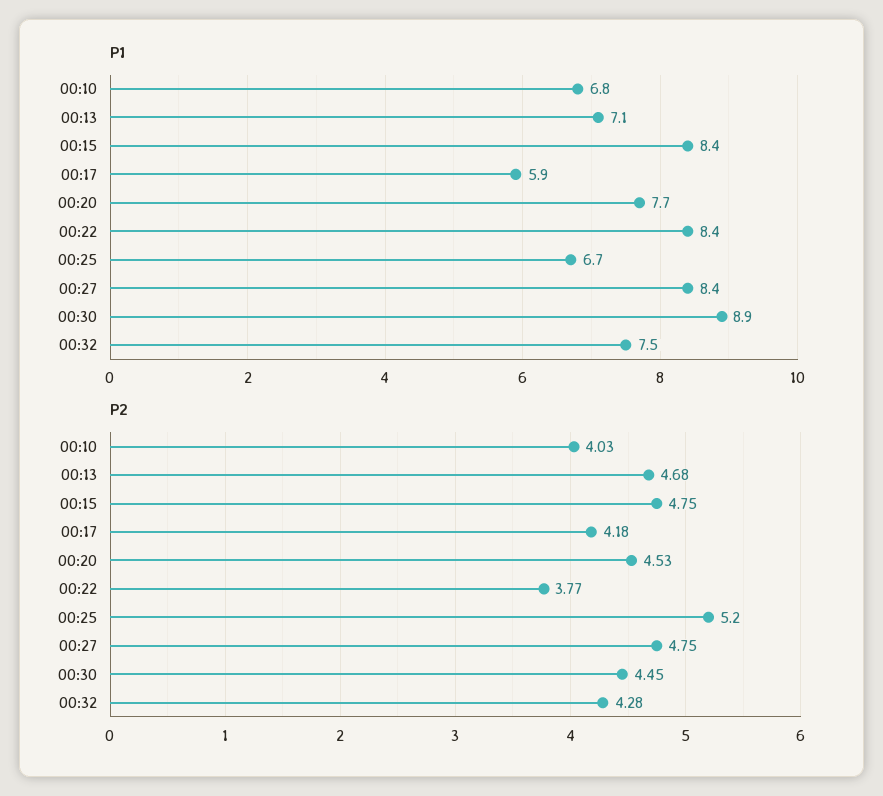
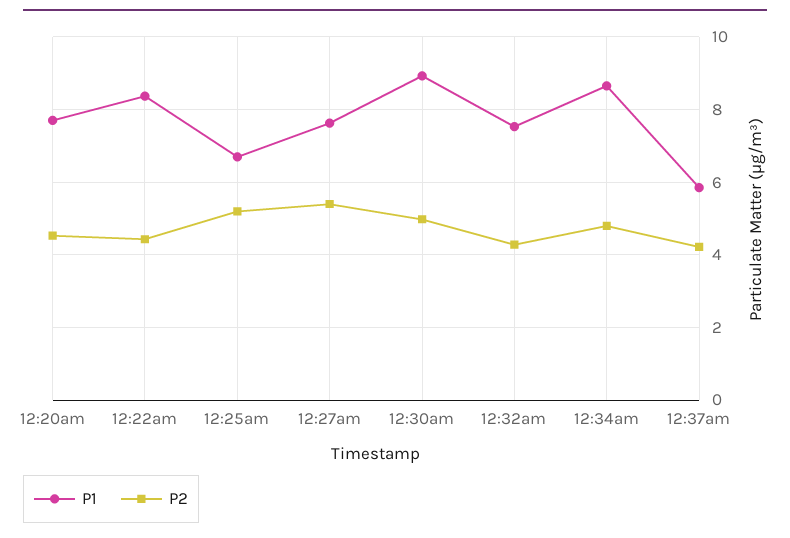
P1, 00:10: 6.8 -> none
P1, 00:13: 7.1 -> none
P1, 00:15: 8.4 -> none
P1, 00:17: 5.9 -> none
P1, 00:27: 8.4 -> 7.6
P2, 00:10: 4.03 -> none
P2, 00:13: 4.68 -> none
P2, 00:15: 4.75 -> none
P2, 00:17: 4.18 -> none
P2, 00:22: 3.77 -> 4.4
P2, 00:27: 4.75 -> 5.4
P2, 00:30: 4.45 -> 5
P1, 12:34am: none -> 8.6
P2, 12:34am: none -> 4.8
P1, 12:37am: none -> 5.8
P2, 12:37am: none -> 4.2

